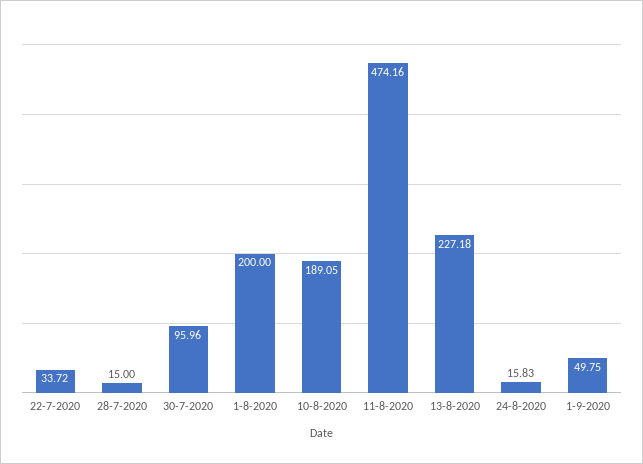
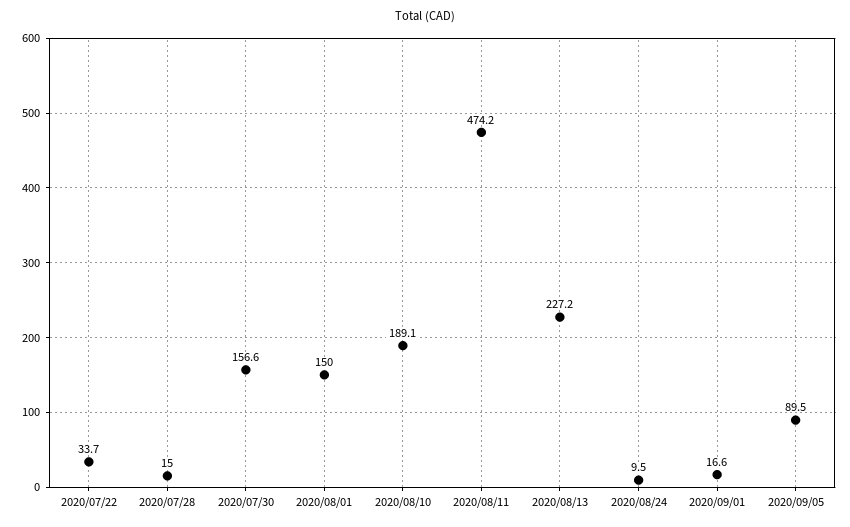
30-7-2020: 95.96 -> 156.6
1-8-2020: 200 -> 150
24-8-2020: 15.83 -> 9.5
1-9-2020: 49.75 -> 16.6
2020/09/05: none -> 89.5

